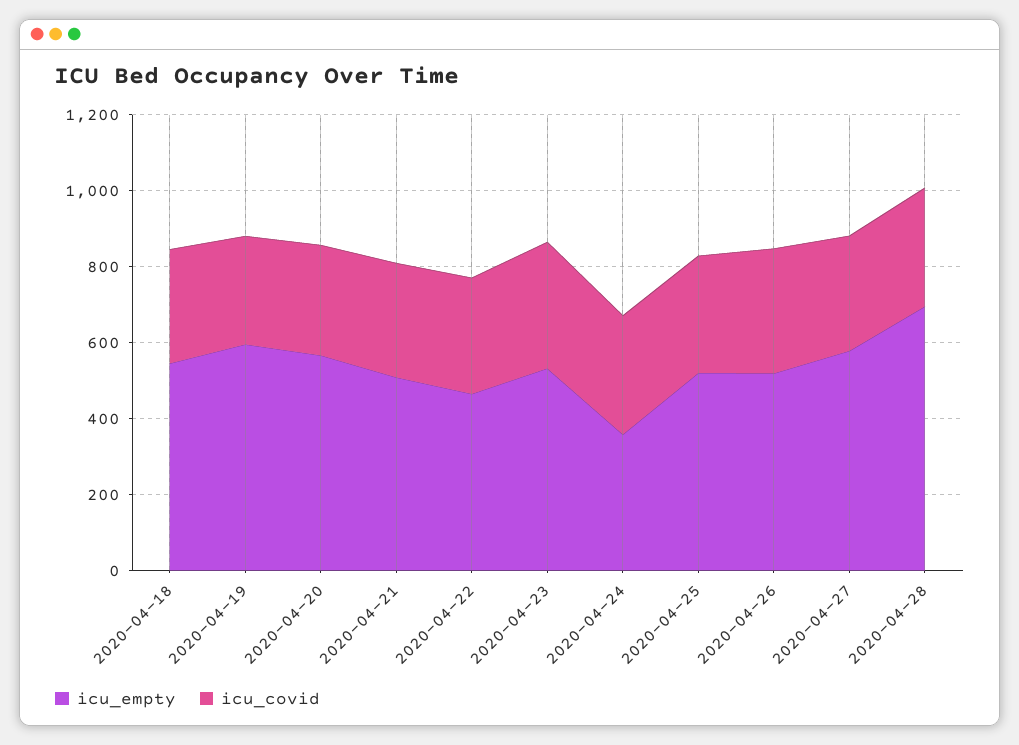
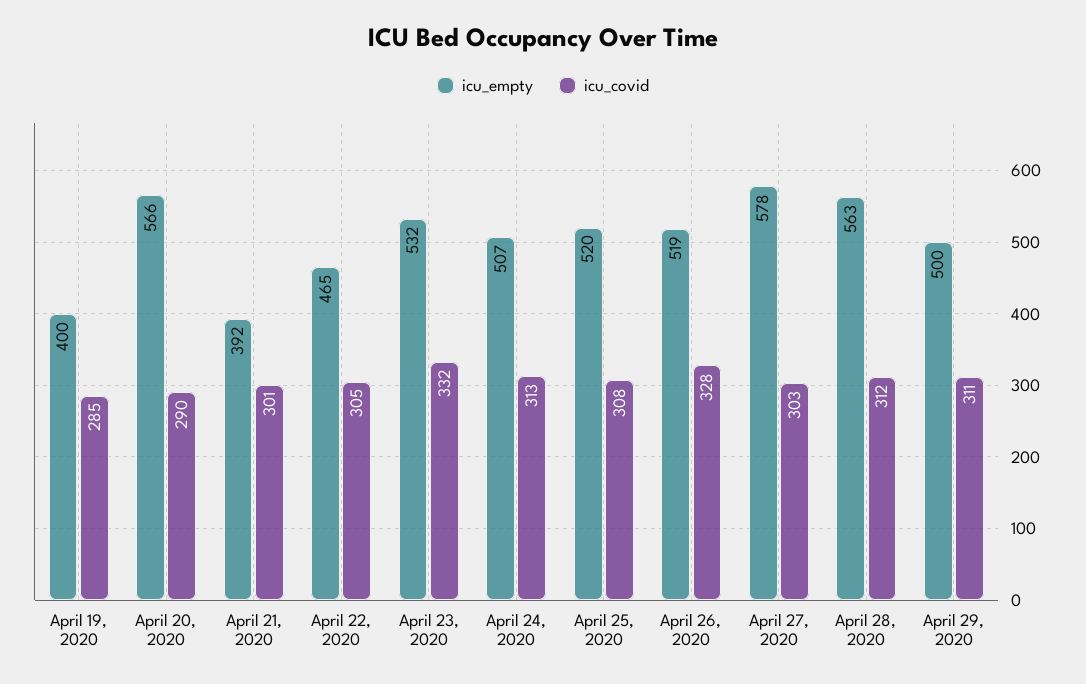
icu_empty, 2020-04-18: 550 -> none
icu_covid, 2020-04-18: 300 -> none
icu_empty, 2020-04-19: 600 -> 400
icu_empty, 2020-04-21: 500 -> 392
icu_empty, 2020-04-24: 350 -> 507
icu_empty, 2020-04-28: 700 -> 563
icu_empty, April 29, 2020: none -> 500
icu_covid, April 29, 2020: none -> 311

